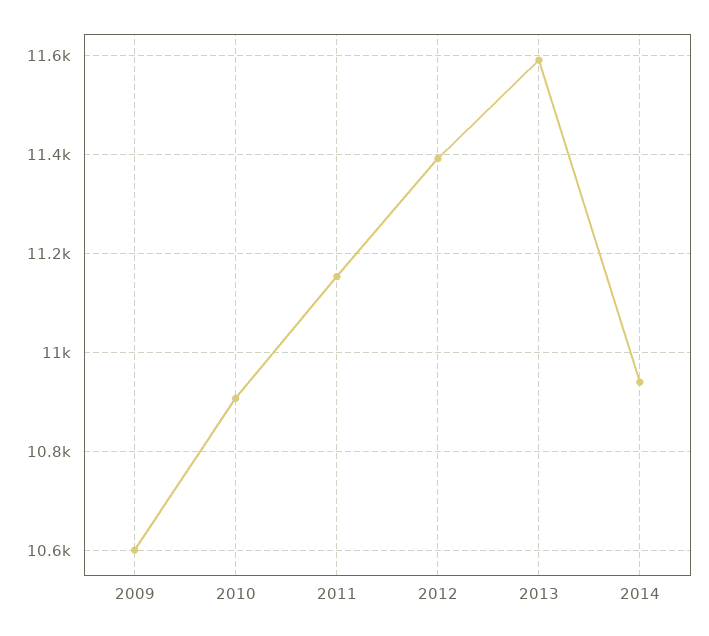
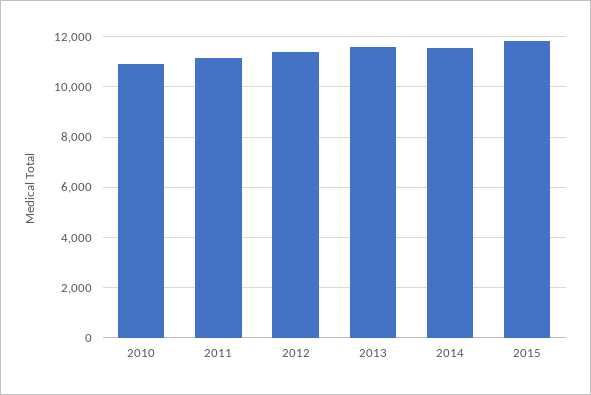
2009: 10600 -> none
2014: 10940 -> 11500
2015: none -> 11750

